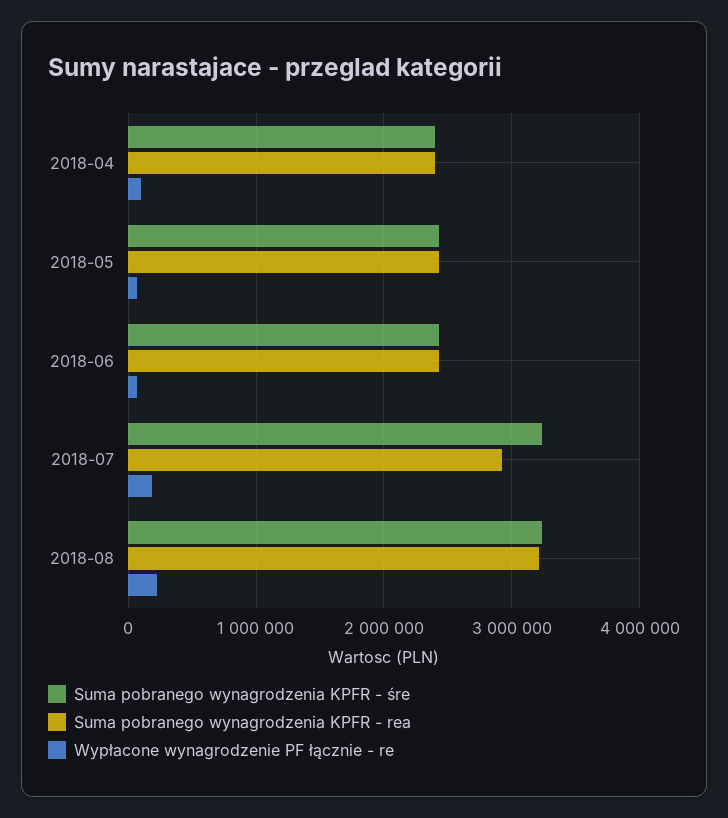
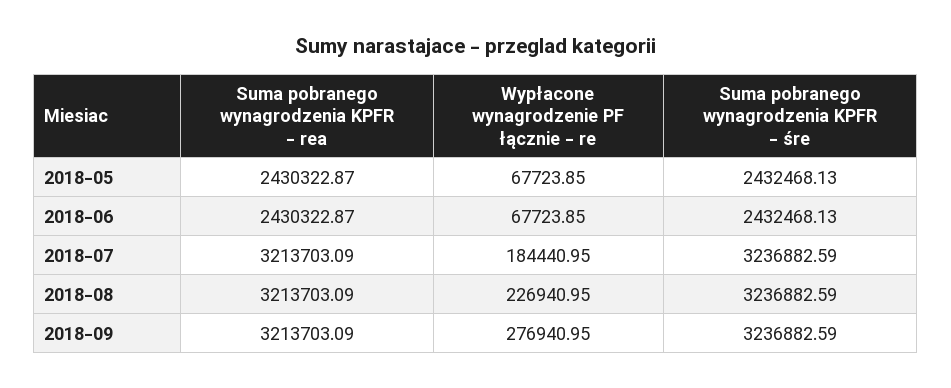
Suma pobranego wynagrodzenia KPFR - śre, 2018-04: 2400000 -> none
Suma pobranego wynagrodzenia KPFR - rea, 2018-04: 2400000 -> none
Wypłacone wynagrodzenie PF łącznie - re, 2018-04: 100000 -> none
Suma pobranego wynagrodzenia KPFR - rea, 2018-07: 2900000 -> 3213703.09
Suma pobranego wynagrodzenia KPFR - rea, 2018-09: none -> 3213703.09
Wypłacone wynagrodzenie PF łącznie - re, 2018-09: none -> 276940.95
Suma pobranego wynagrodzenia KPFR - śre, 2018-09: none -> 3236882.59

